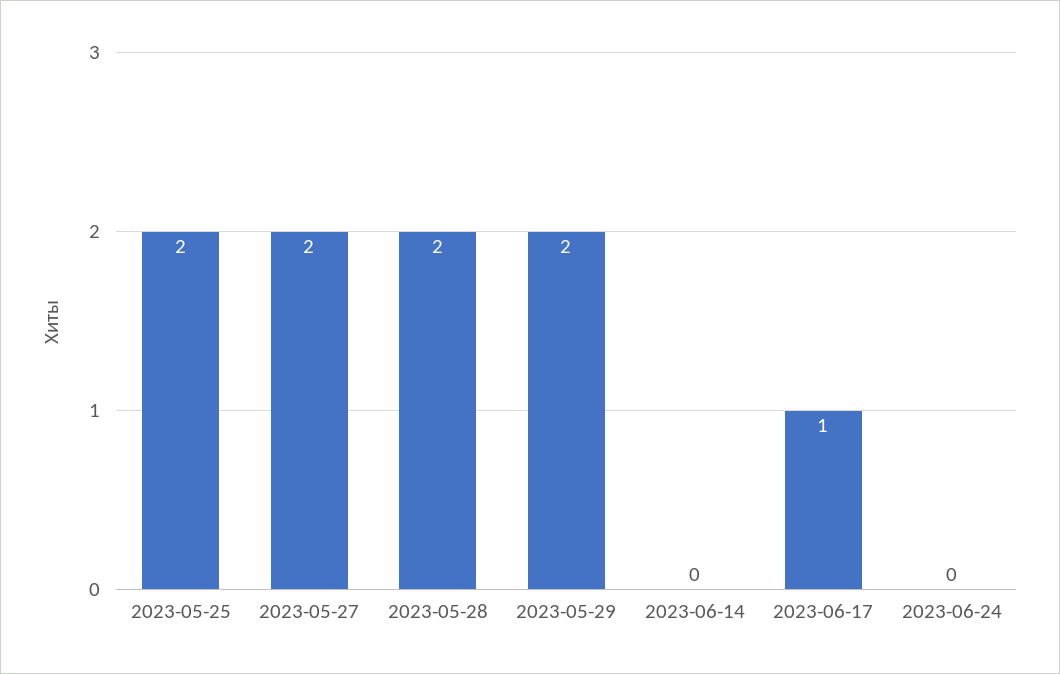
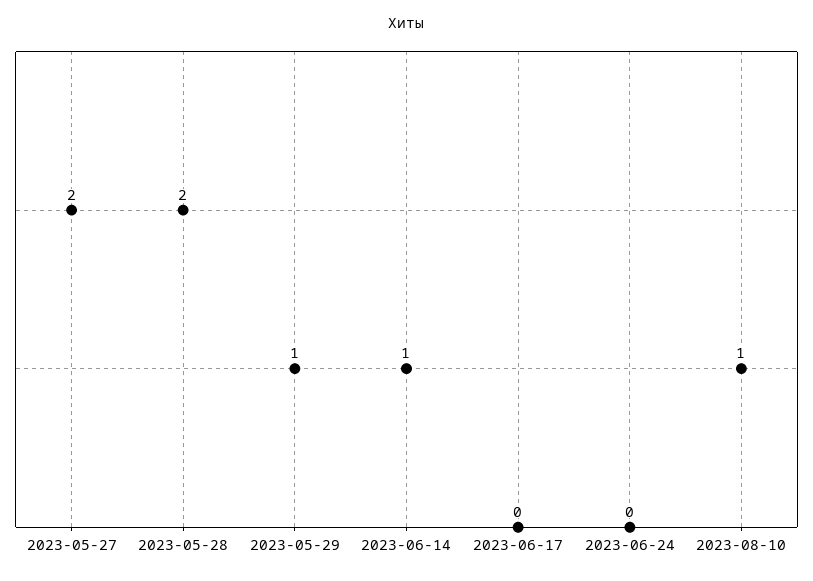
2023-05-25: 2 -> none
2023-05-29: 2 -> 1
2023-06-14: 0 -> 1
2023-06-17: 1 -> 0
2023-08-10: none -> 1

